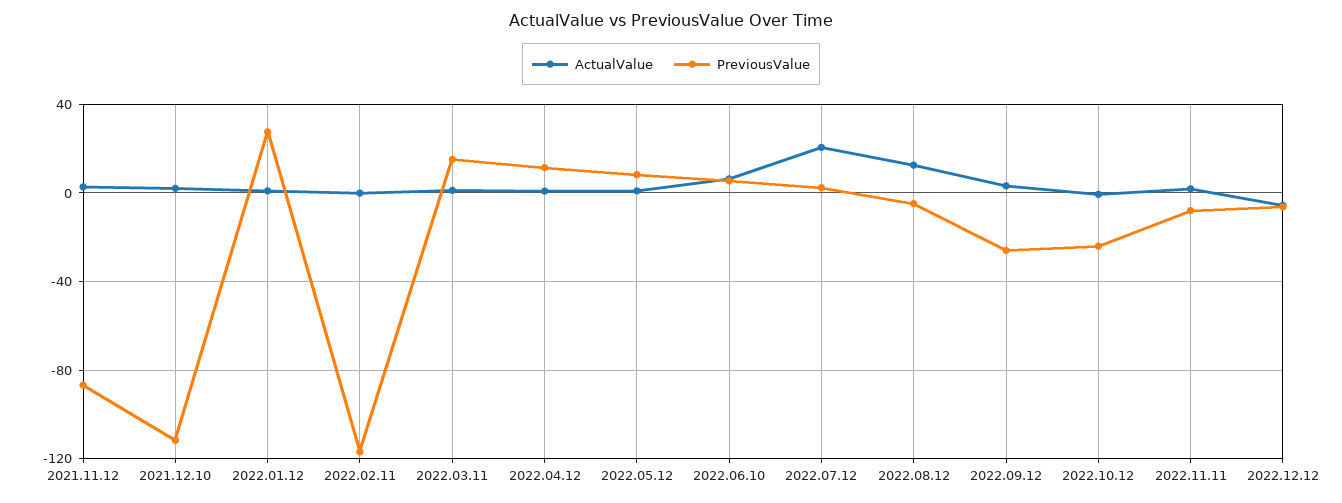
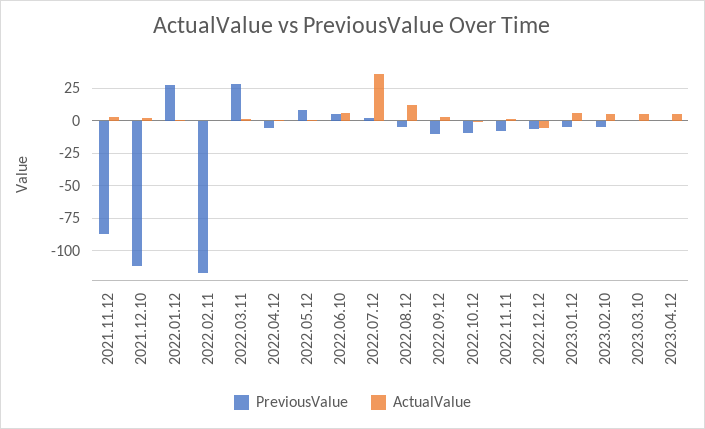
PreviousValue, 2022.03.11: 15 -> 30
PreviousValue, 2022.04.12: 10 -> -5
ActualValue, 2022.07.12: 20 -> 35
PreviousValue, 2022.09.12: -25 -> -10
PreviousValue, 2022.10.12: -25 -> -10
PreviousValue, 2023.01.12: none -> -5
ActualValue, 2023.01.12: none -> 5
PreviousValue, 2023.02.10: none -> -5
ActualValue, 2023.02.10: none -> 5
PreviousValue, 2023.03.10: none -> 0
ActualValue, 2023.03.10: none -> 5
PreviousValue, 2023.04.12: none -> 0
ActualValue, 2023.04.12: none -> 5

